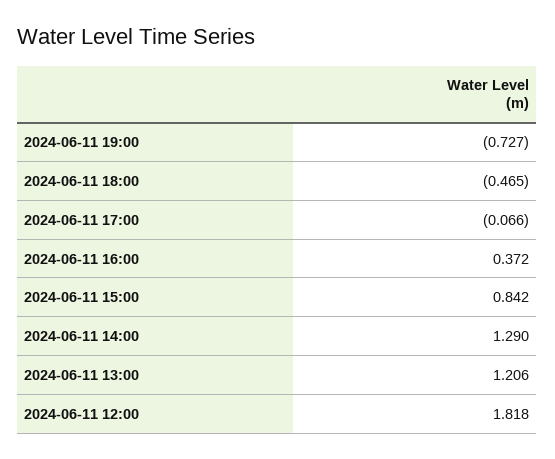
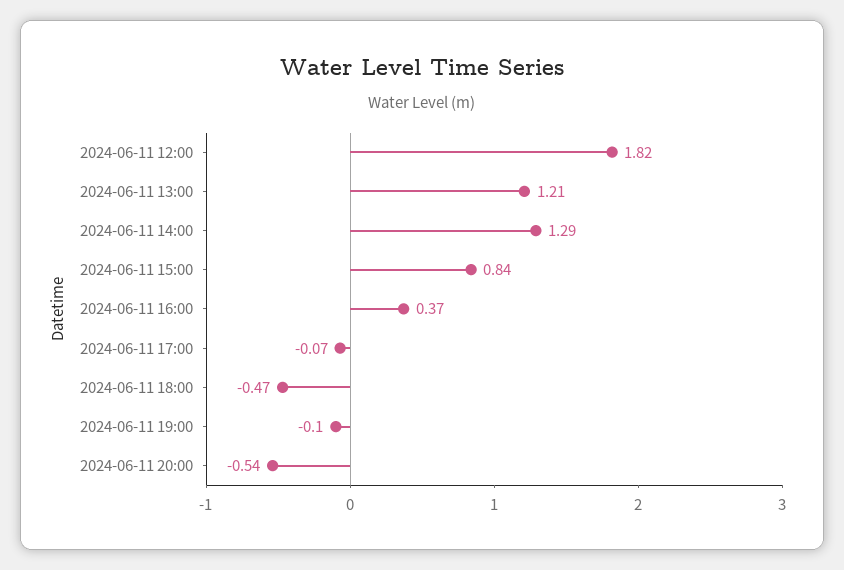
2024-06-11 19:00: -0.727 -> -0.1
2024-06-11 20:00: none -> -0.54

